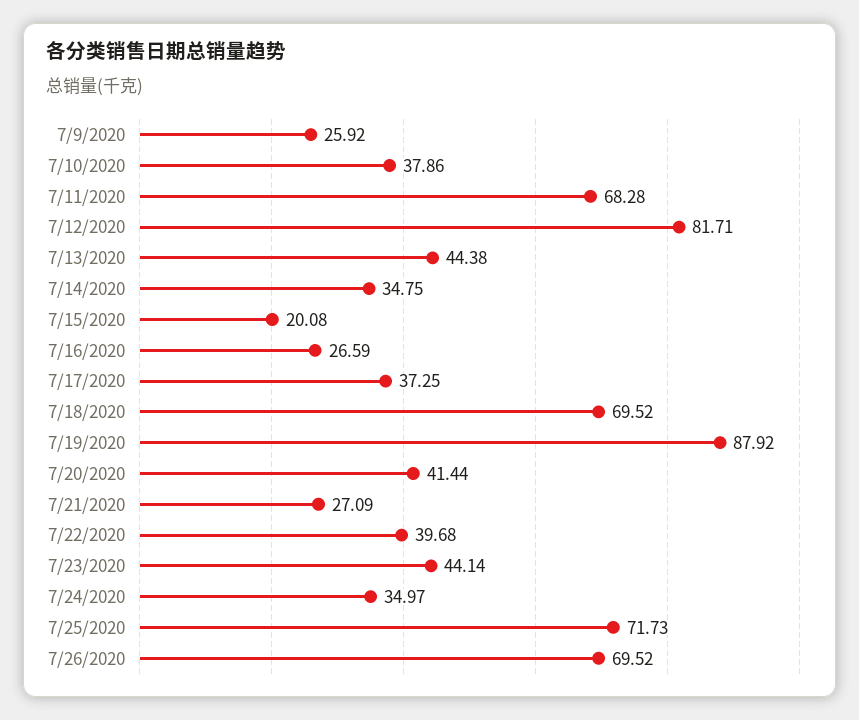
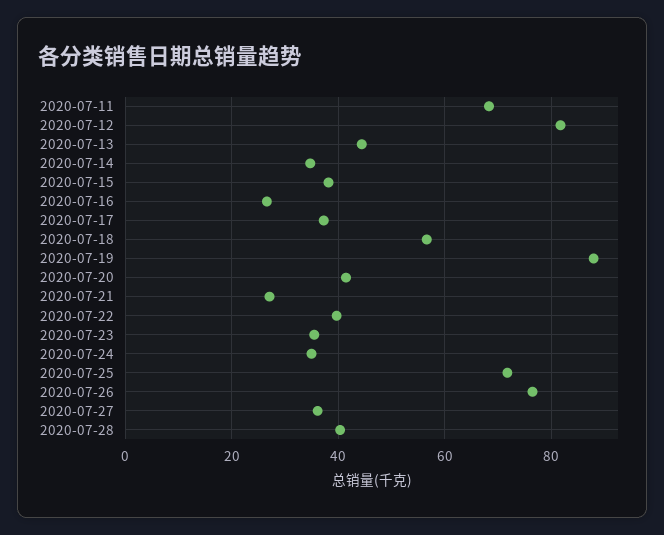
7/9/2020: 25.92 -> none
7/10/2020: 37.86 -> none
7/15/2020: 20.08 -> 38
7/18/2020: 69.52 -> 56
7/23/2020: 44.14 -> 36
7/26/2020: 69.52 -> 76
2020-07-27: none -> 36
2020-07-28: none -> 40

